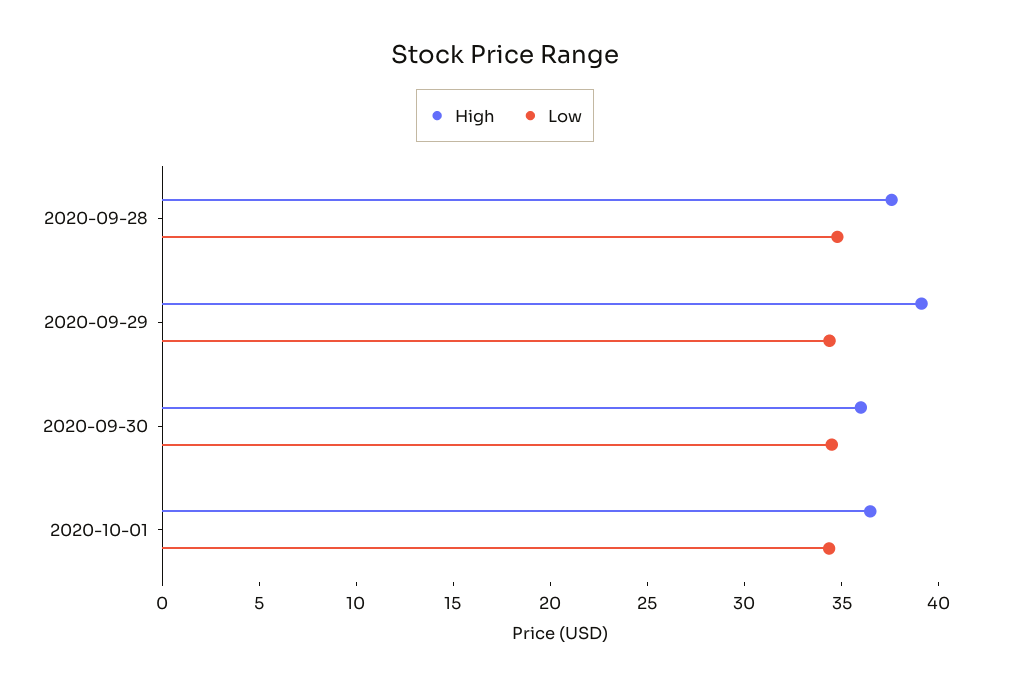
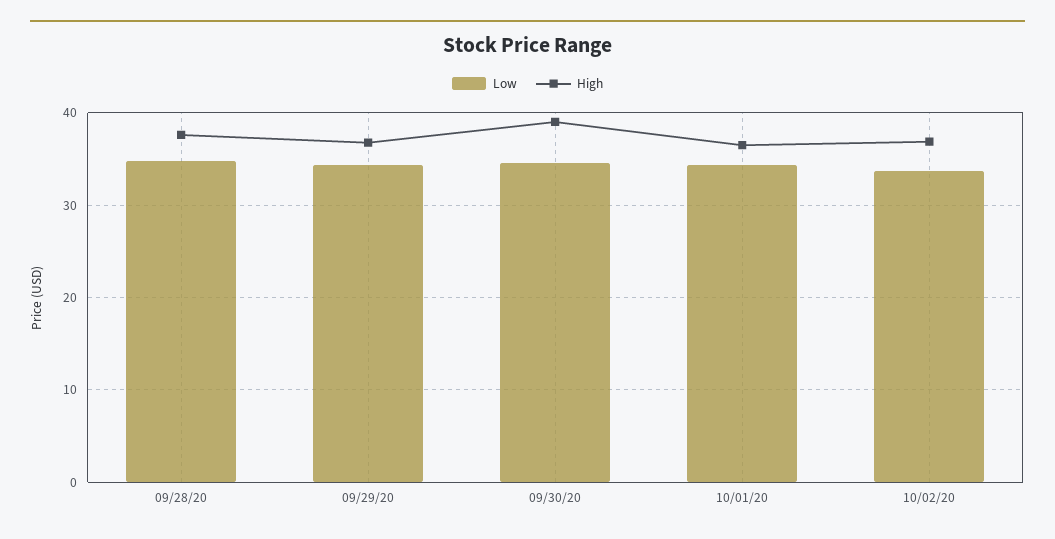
High, 2020-09-29: 39 -> 37
High, 2020-09-30: 36 -> 39
Low, 10/02/20: none -> 34
High, 10/02/20: none -> 37

